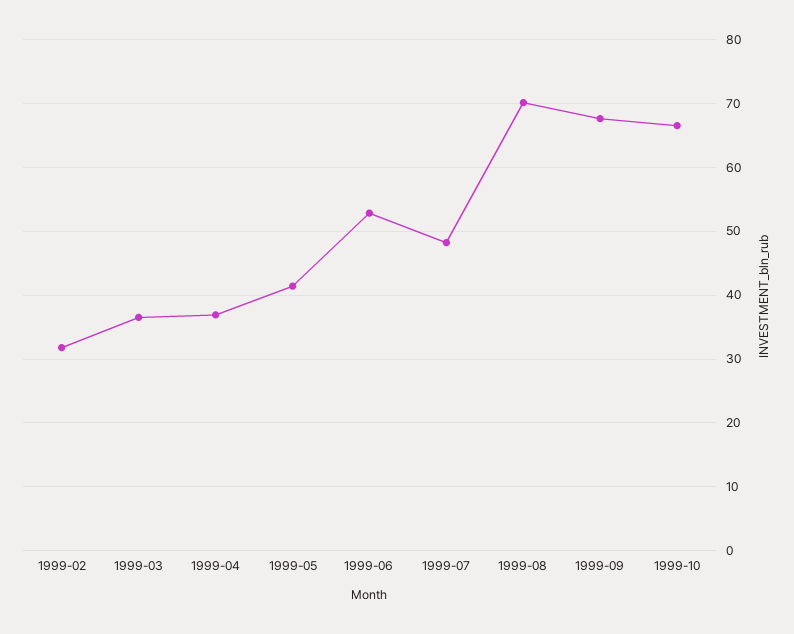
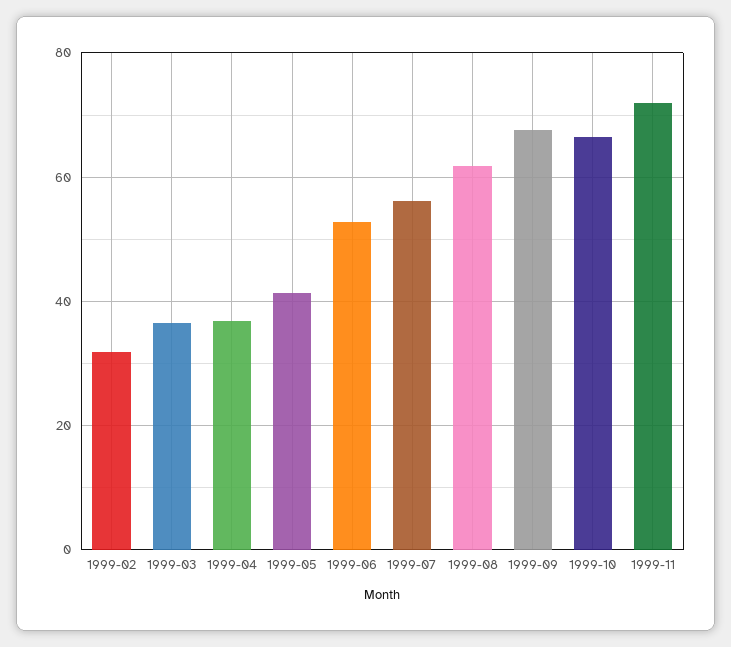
1999-07: 48 -> 56
1999-08: 70 -> 62
1999-11: none -> 72

